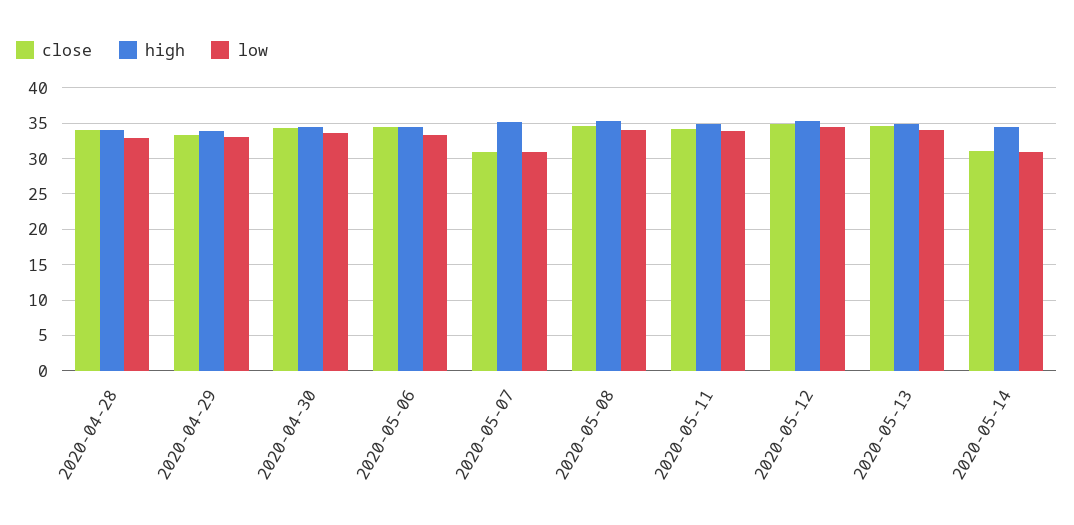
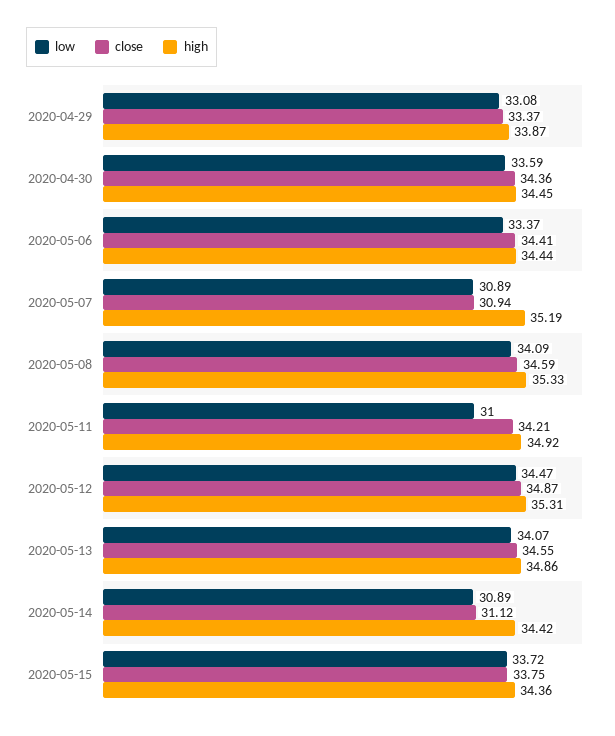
close, 2020-04-28: 34 -> none
high, 2020-04-28: 34 -> none
low, 2020-04-28: 33 -> none
low, 2020-05-11: 34 -> 31
low, 2020-05-15: none -> 33.72
close, 2020-05-15: none -> 33.75
high, 2020-05-15: none -> 34.36

